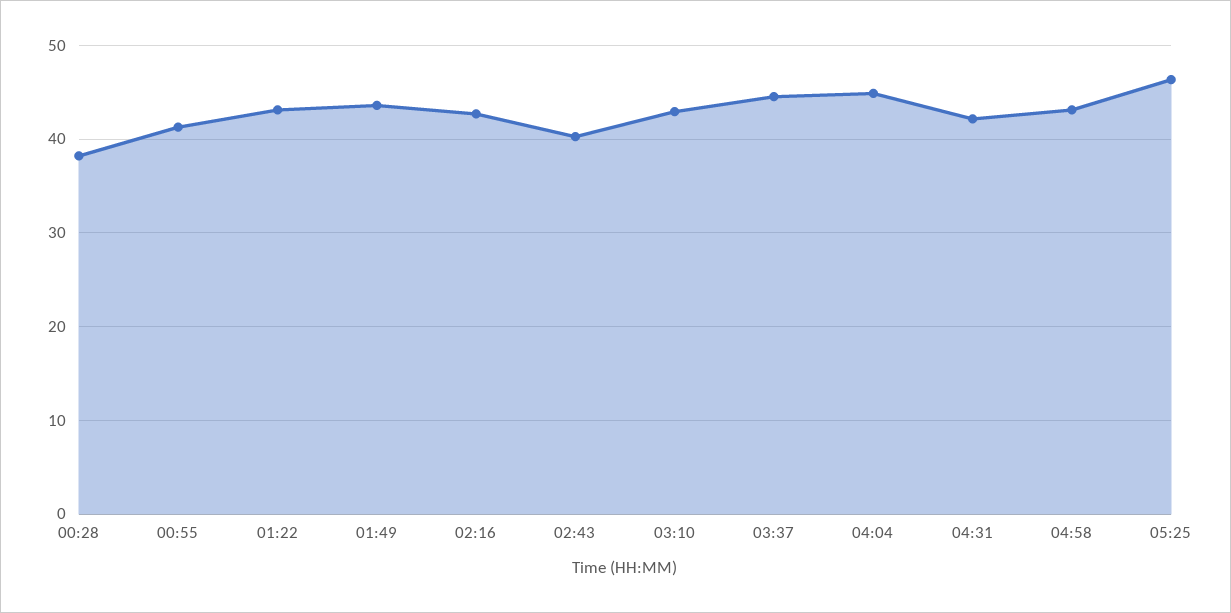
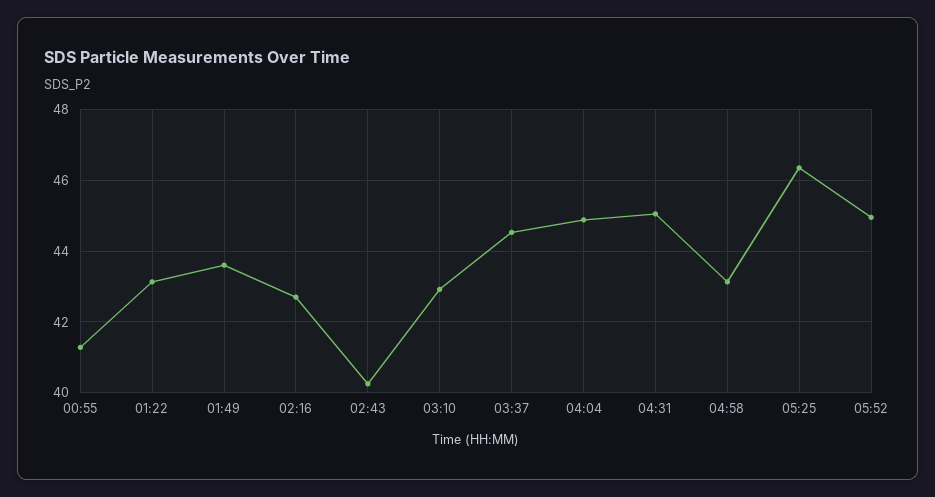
00:28: 38 -> none
04:31: 42 -> 45
05:52: none -> 45

